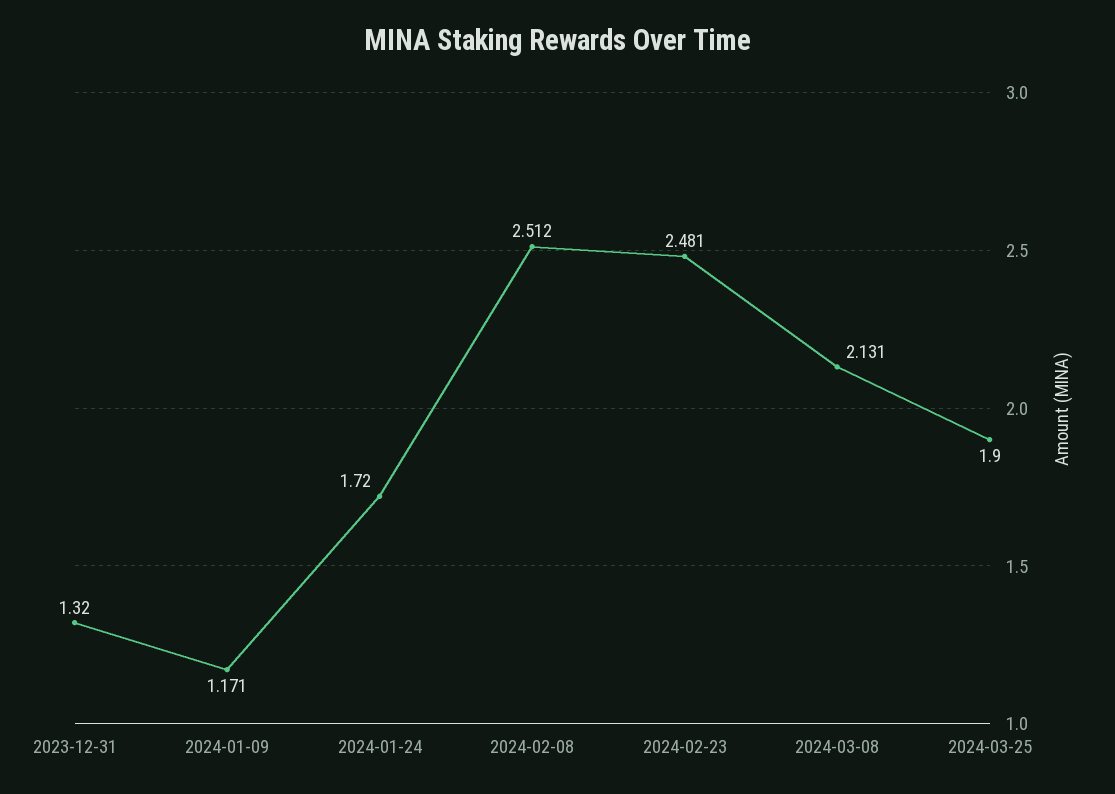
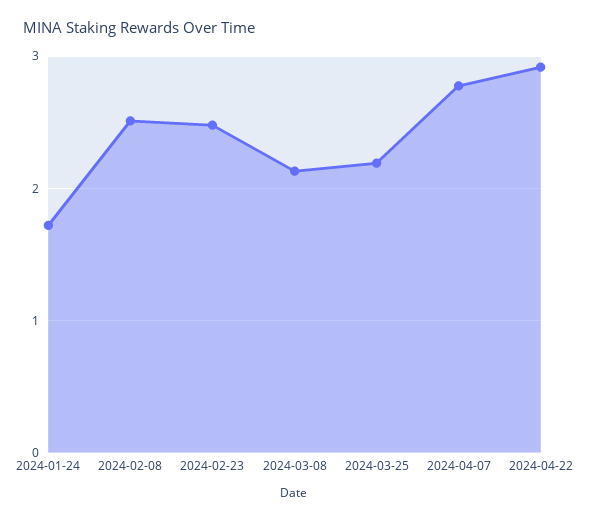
2023-12-31: 1.32 -> none
2024-01-09: 1.171 -> none
2024-03-25: 1.9 -> 2.2
2024-04-07: none -> 2.8
2024-04-22: none -> 2.9

